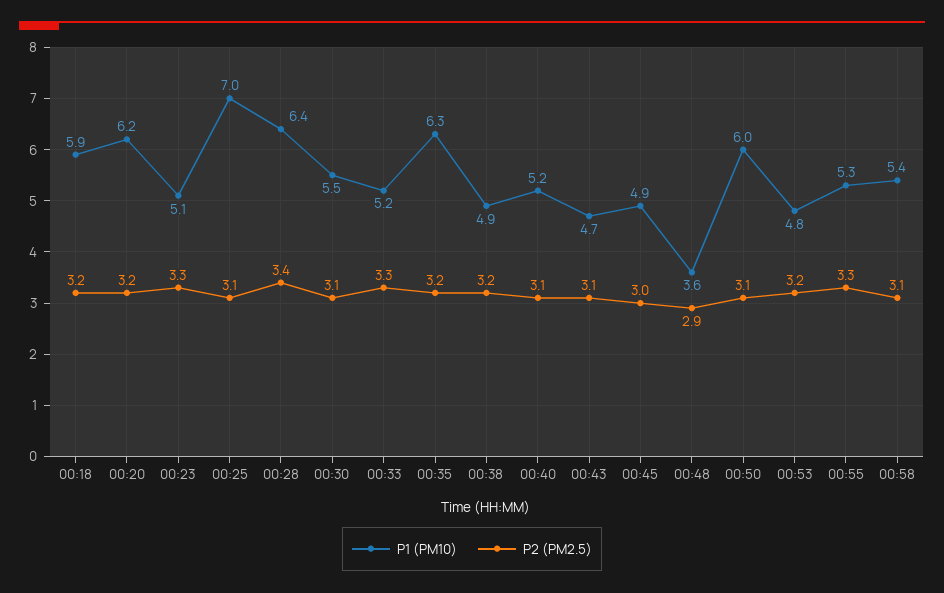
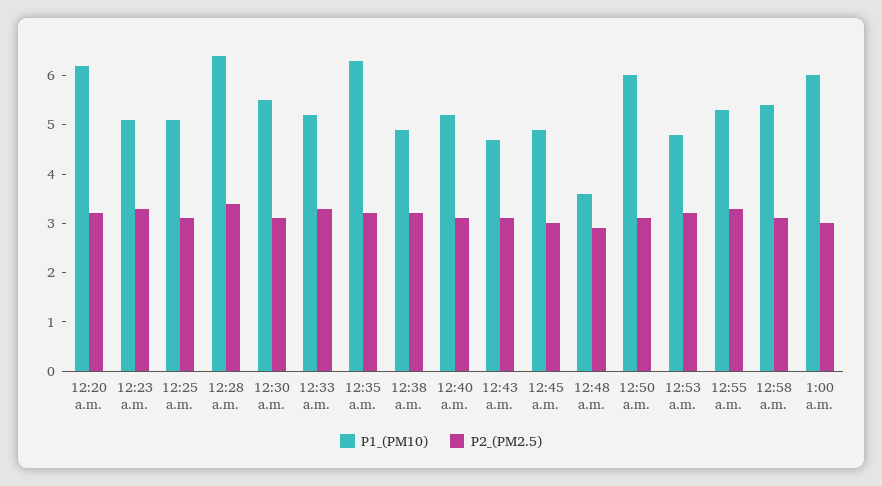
P1 (PM10), 00:18: 5.9 -> none
P2 (PM2.5), 00:18: 3.2 -> none
P1 (PM10), 00:25: 7 -> 5
P1 (PM10), 1:00 a.m.: none -> 6
P2 (PM2.5), 1:00 a.m.: none -> 3

